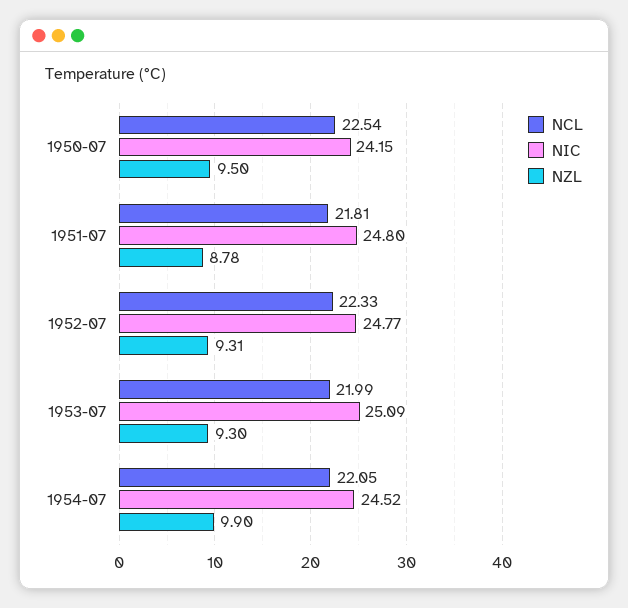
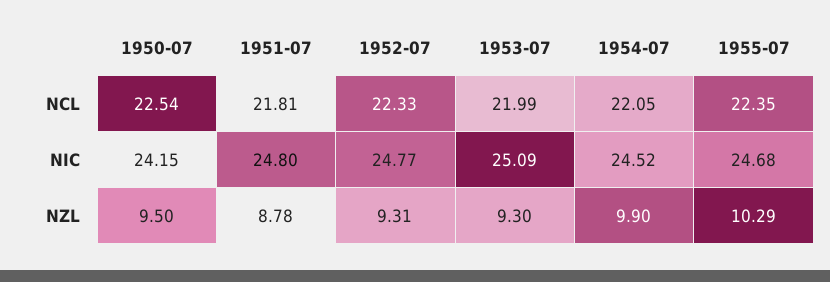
NCL, 1955-07: none -> 22.35
NIC, 1955-07: none -> 24.68
NZL, 1955-07: none -> 10.29

